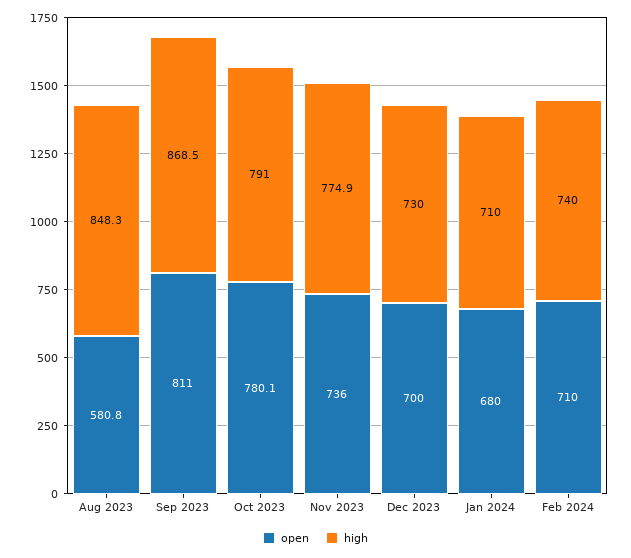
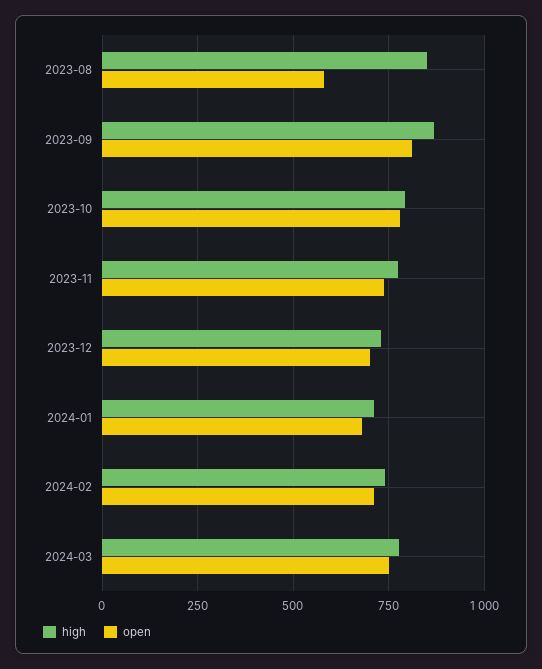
high, 2024-03: none -> 775
open, 2024-03: none -> 750

